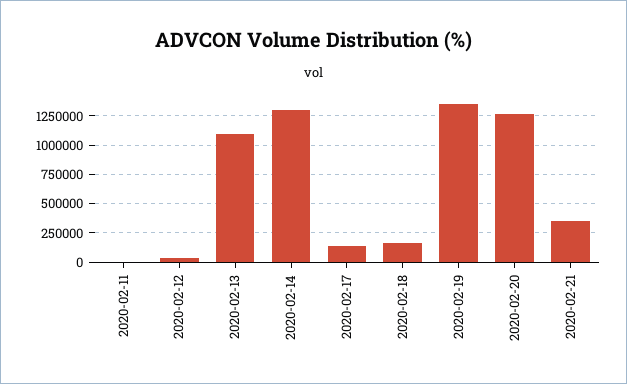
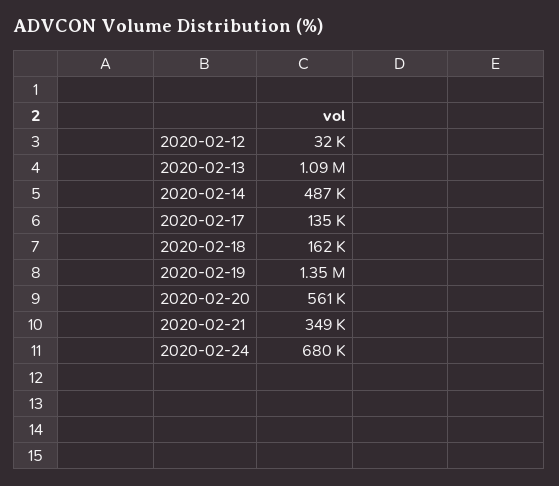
2020-02-11: 0 -> none
2020-02-14: 1250000 -> 487000
2020-02-20: 1250000 -> 561000
2020-02-24: none -> 680000

